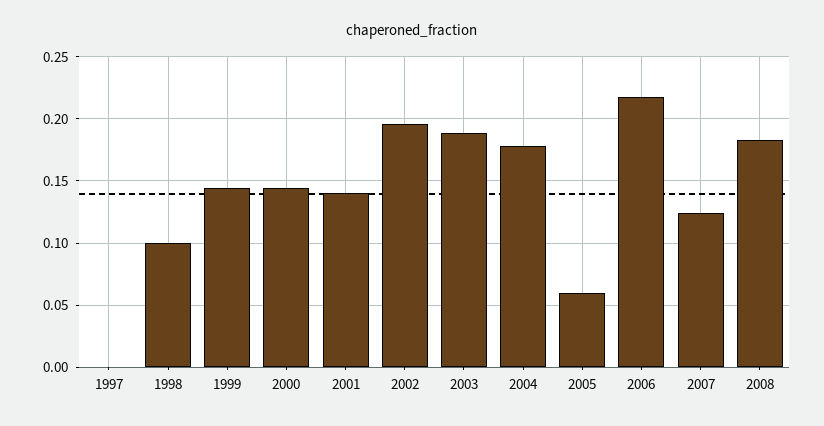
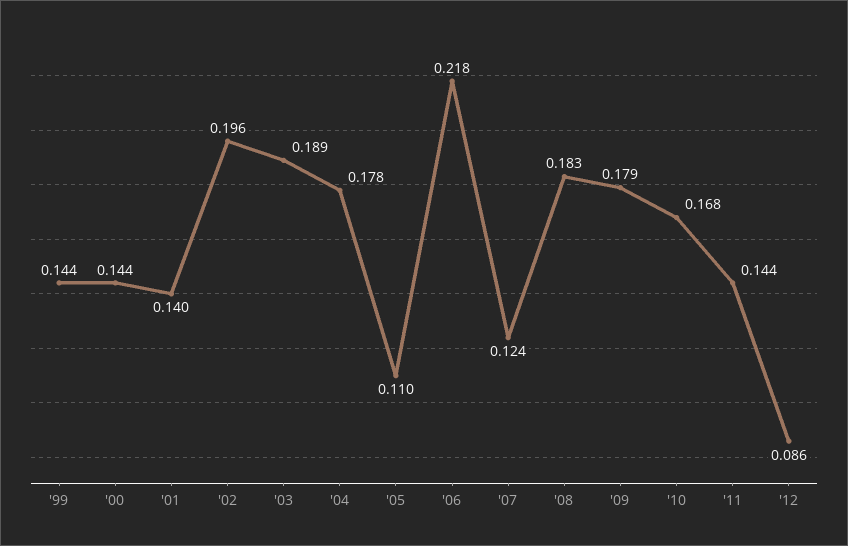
1997: 0 -> none
1998: 0.1 -> none
2005: 0.06 -> 0.11
'09: none -> 0.179
'10: none -> 0.168
'11: none -> 0.144
'12: none -> 0.086

